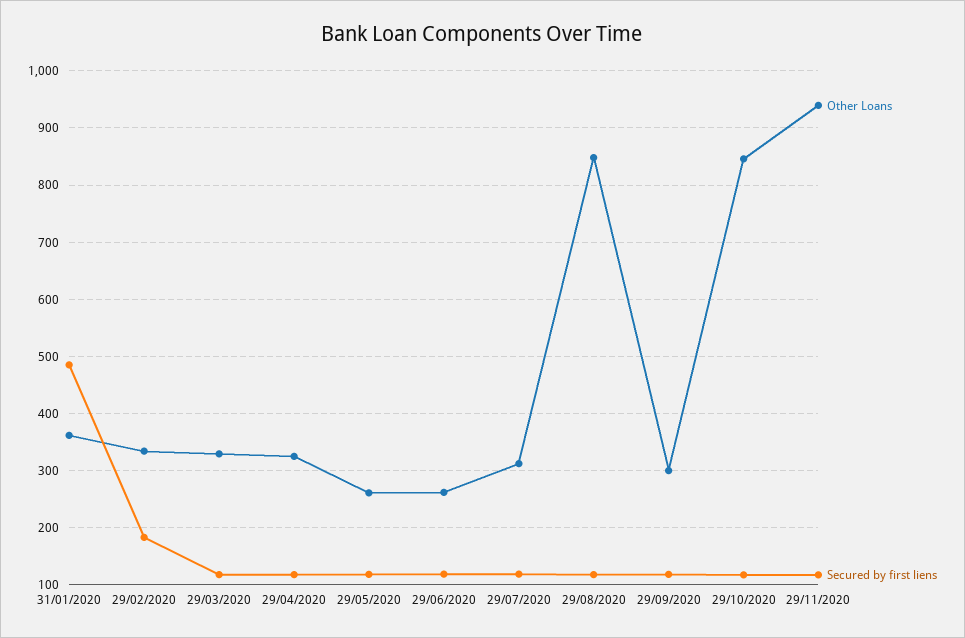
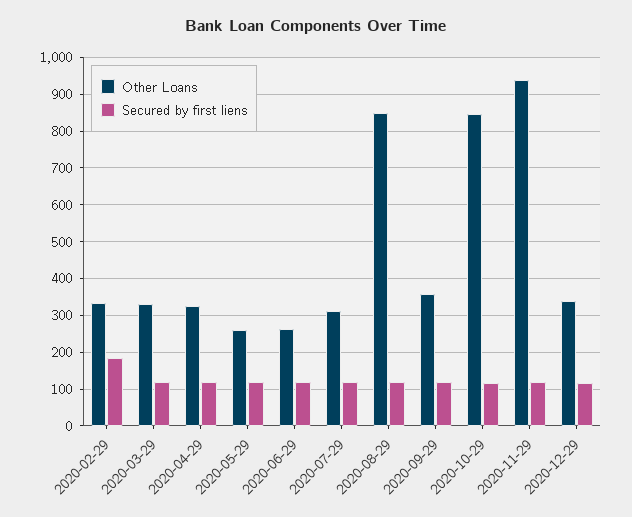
Other Loans, 31/01/2020: 360 -> none
Secured by first liens, 31/01/2020: 480 -> none
Other Loans, 29/09/2020: 300 -> 360
Other Loans, 2020-12-29: none -> 340
Secured by first liens, 2020-12-29: none -> 120

